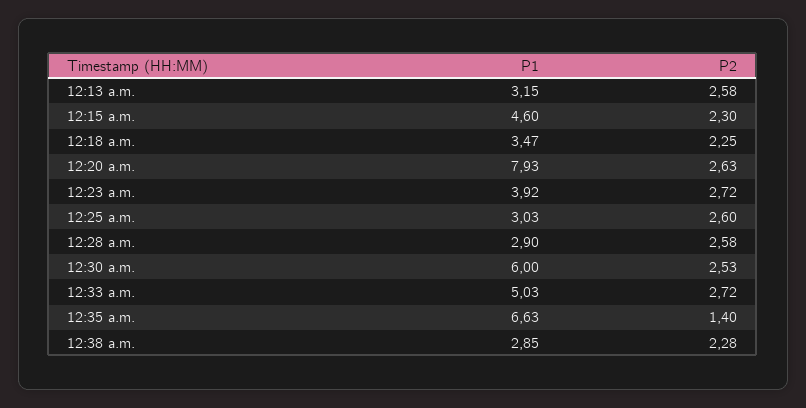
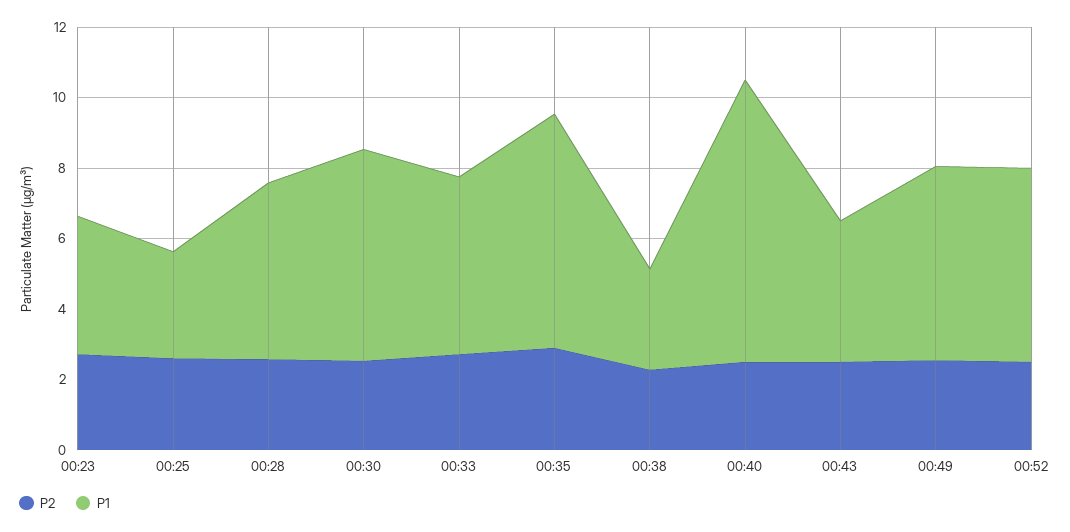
P1, 12:13 a.m.: 3.15 -> none
P2, 12:13 a.m.: 2.58 -> none
P1, 12:15 a.m.: 4.6 -> none
P2, 12:15 a.m.: 2.3 -> none
P1, 12:18 a.m.: 3.47 -> none
P2, 12:18 a.m.: 2.25 -> none
P1, 12:20 a.m.: 7.93 -> none
P2, 12:20 a.m.: 2.63 -> none
P1, 12:28 a.m.: 2.9 -> 5
P2, 12:35 a.m.: 1.4 -> 3
P2, 00:40: none -> 2.5
P1, 00:40: none -> 8
P2, 00:43: none -> 2.5
P1, 00:43: none -> 4
P2, 00:49: none -> 2.5
P1, 00:49: none -> 5.5
P2, 00:52: none -> 2.5
P1, 00:52: none -> 5.5

